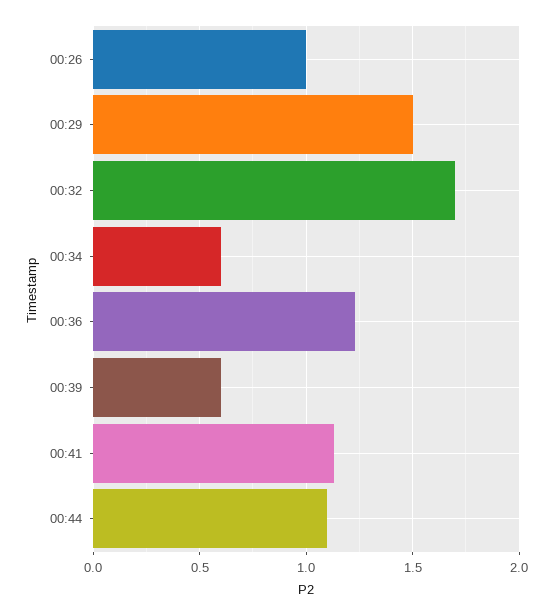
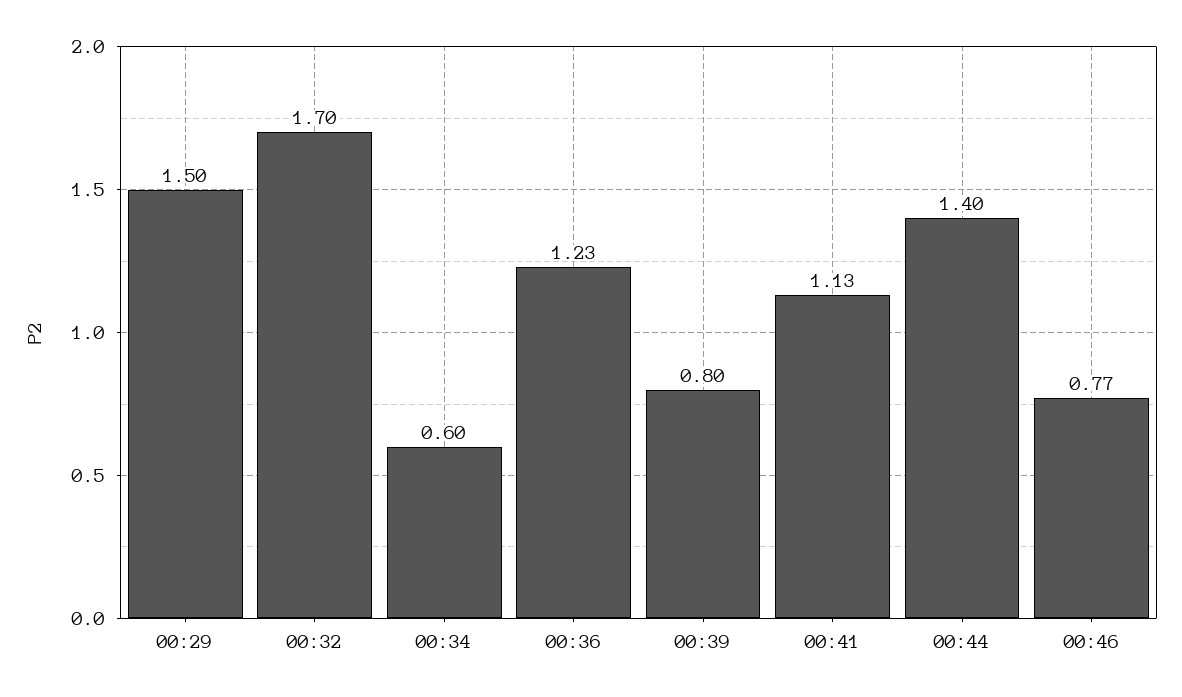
00:26: 1 -> none
00:39: 0.6 -> 0.8
00:44: 1.1 -> 1.4
00:46: none -> 0.77

